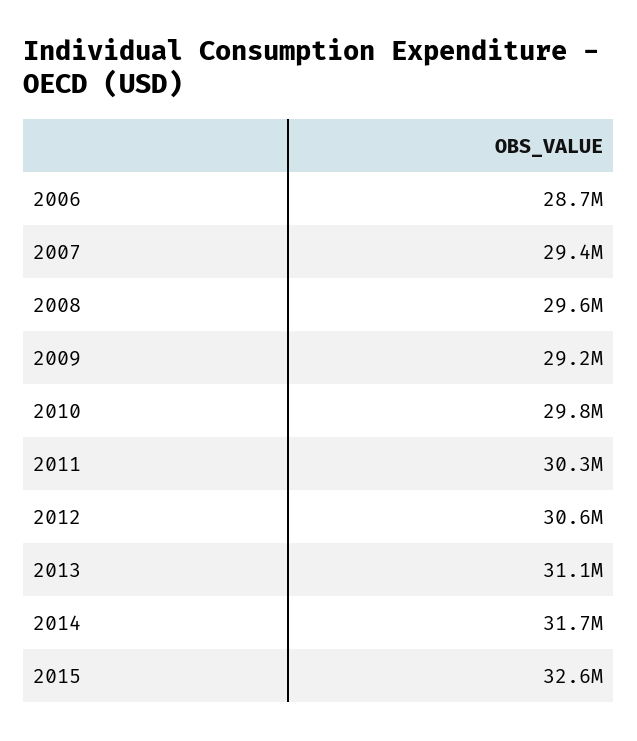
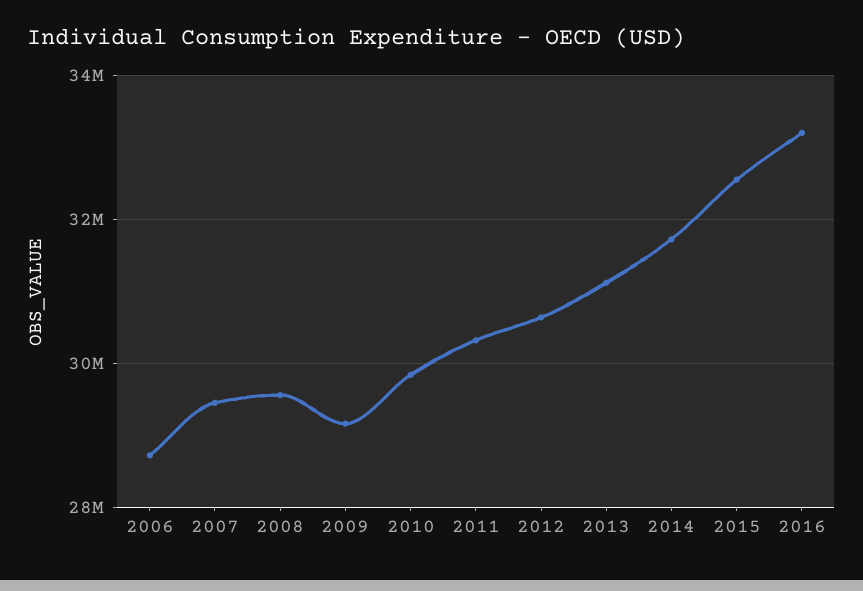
2016: none -> 33200000

